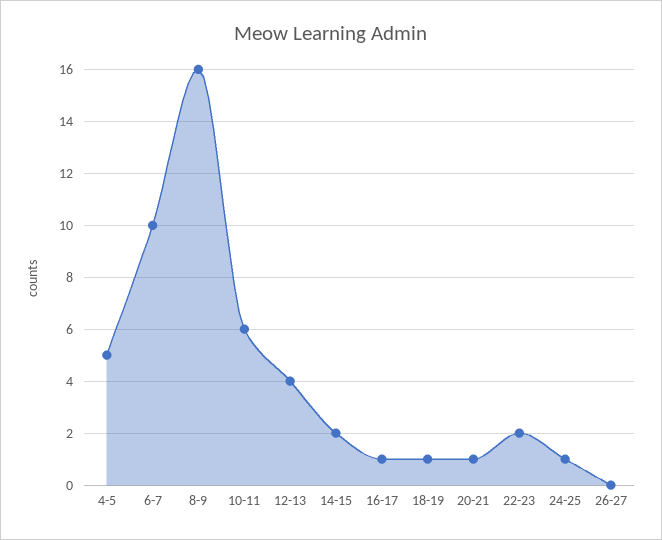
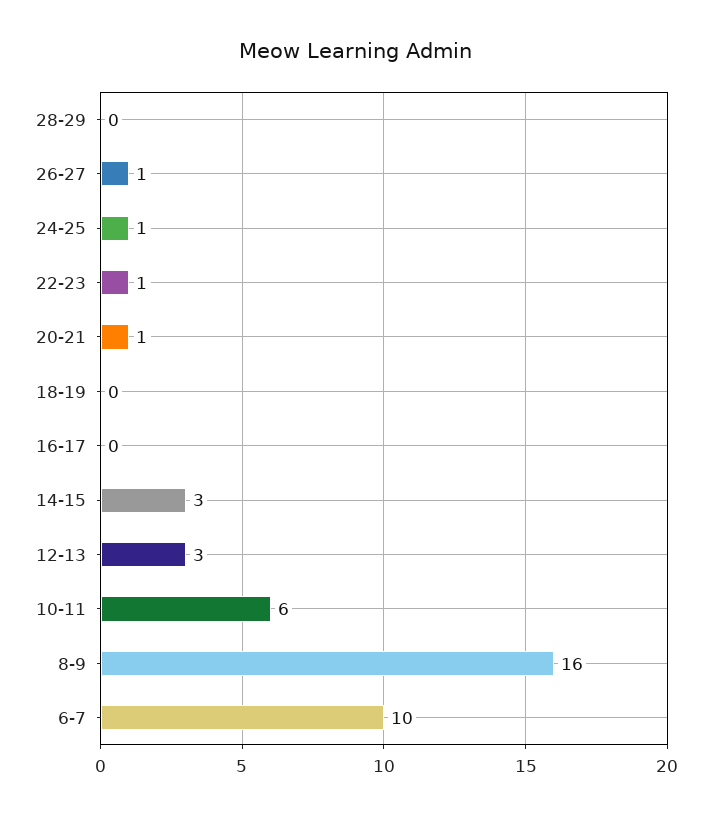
4-5: 5 -> none
12-13: 4 -> 3
14-15: 2 -> 3
16-17: 1 -> 0
18-19: 1 -> 0
22-23: 2 -> 1
26-27: 0 -> 1
28-29: none -> 0

